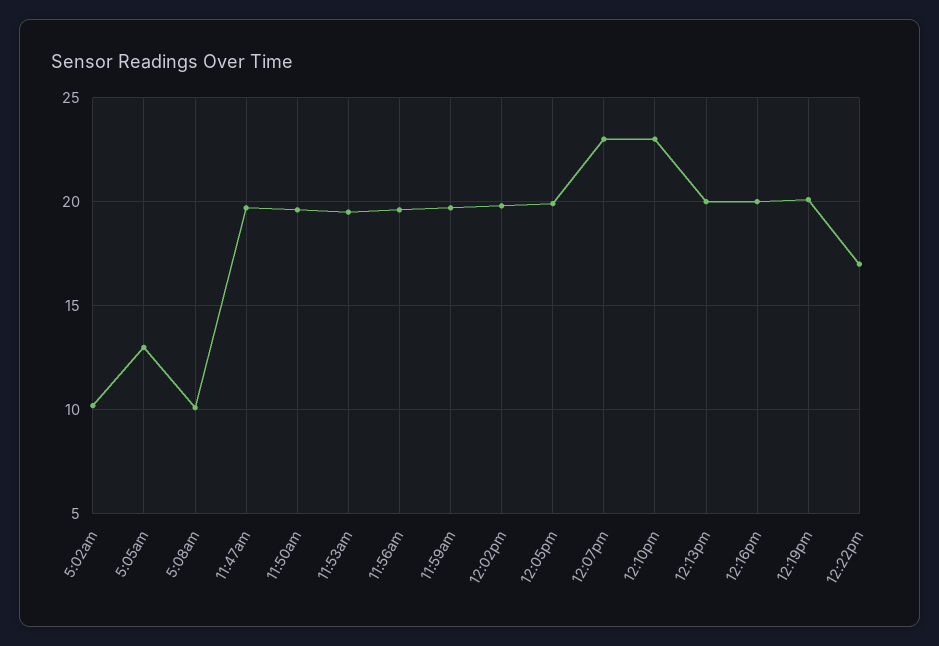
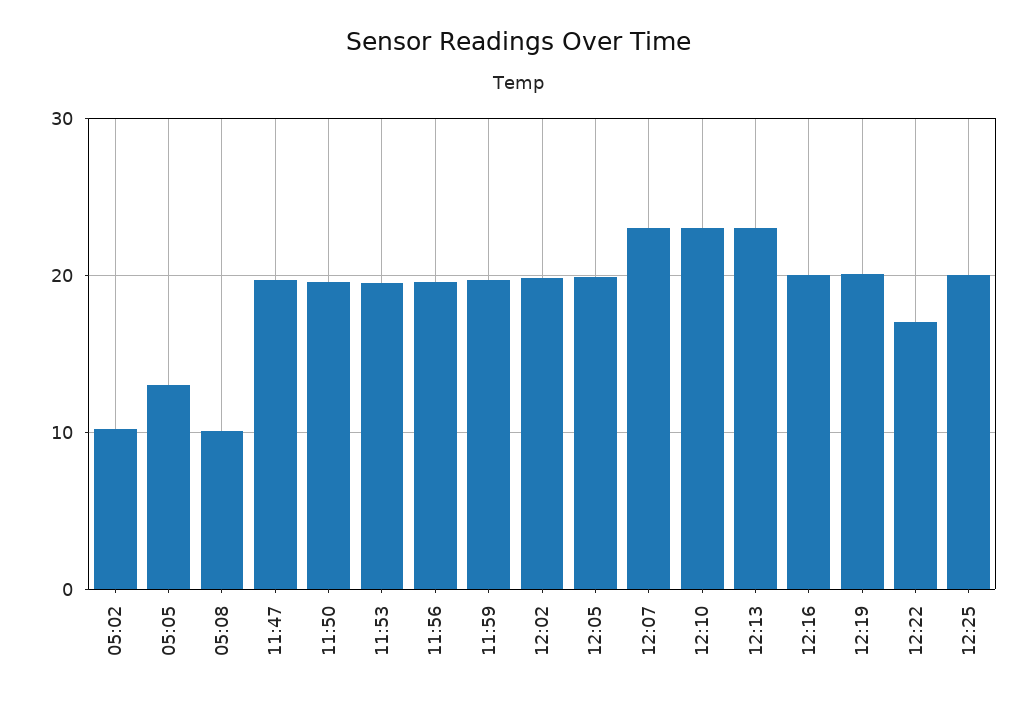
12:13pm: 20 -> 23
12:25: none -> 20

